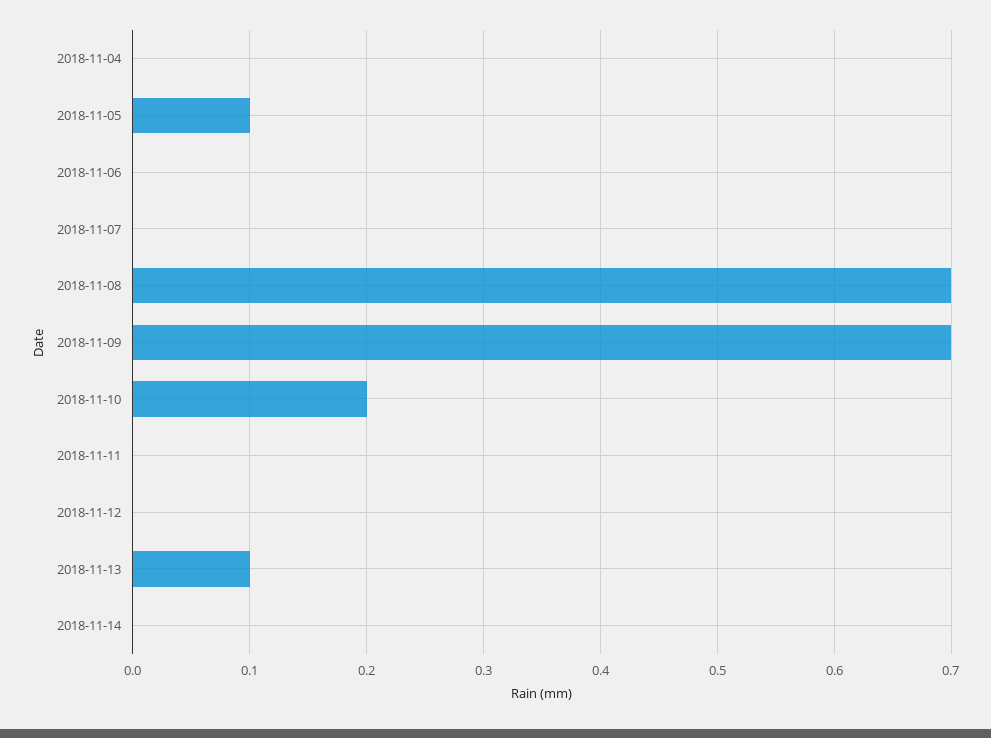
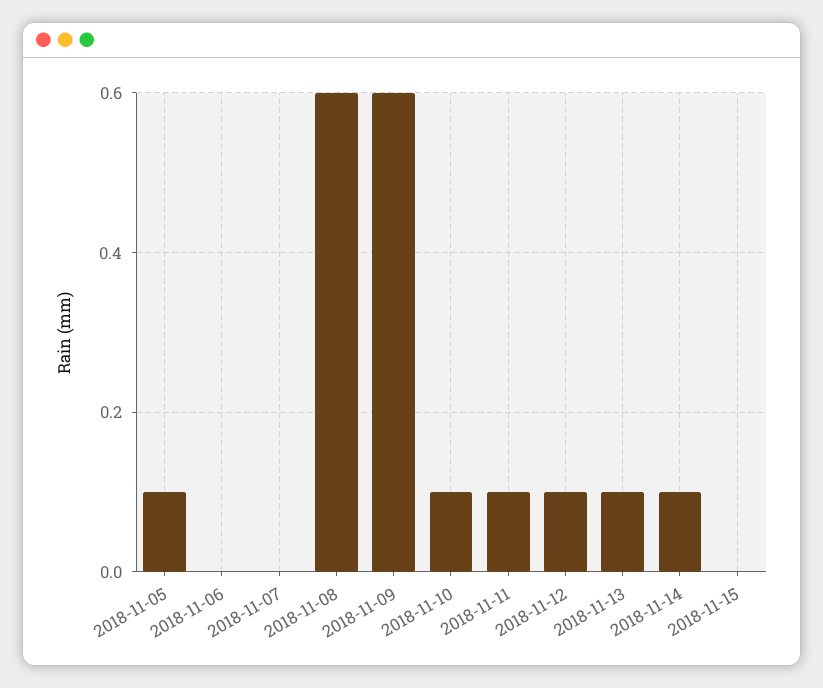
2018-11-04: 0 -> none
2018-11-08: 0.7 -> 0.6
2018-11-09: 0.7 -> 0.6
2018-11-10: 0.2 -> 0.1
2018-11-11: 0 -> 0.1
2018-11-12: 0 -> 0.1
2018-11-14: 0 -> 0.1
2018-11-15: none -> 0

